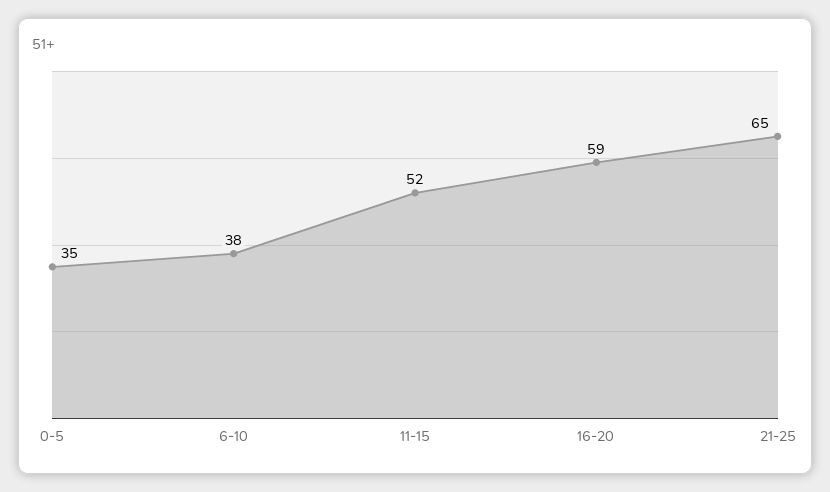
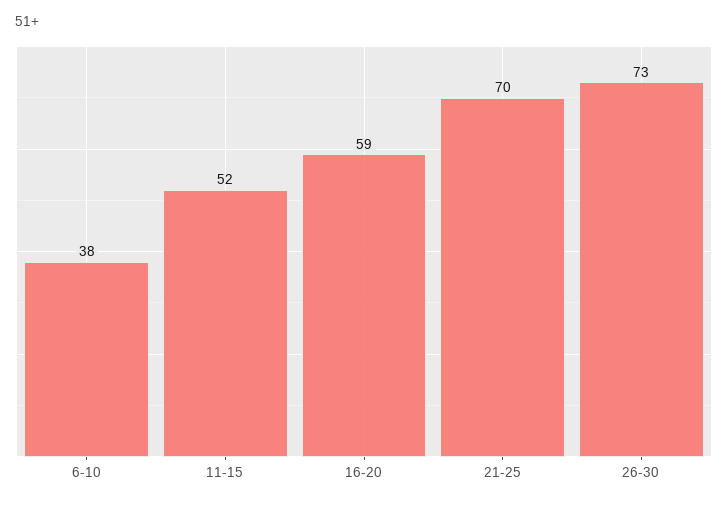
0-5: 35 -> none
21-25: 65 -> 70
26-30: none -> 73

